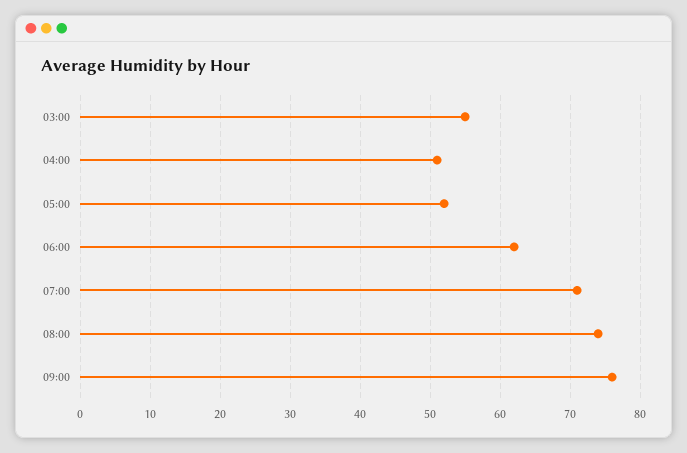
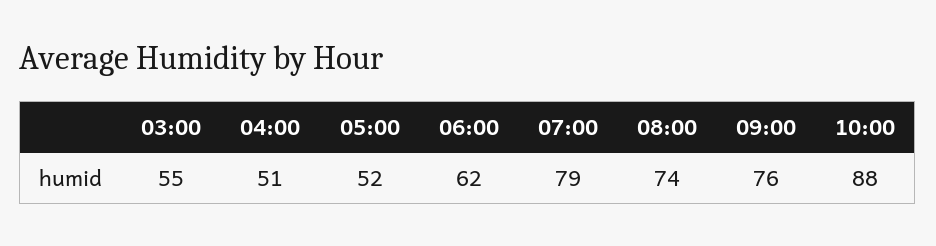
07:00: 71 -> 79
10:00: none -> 88

